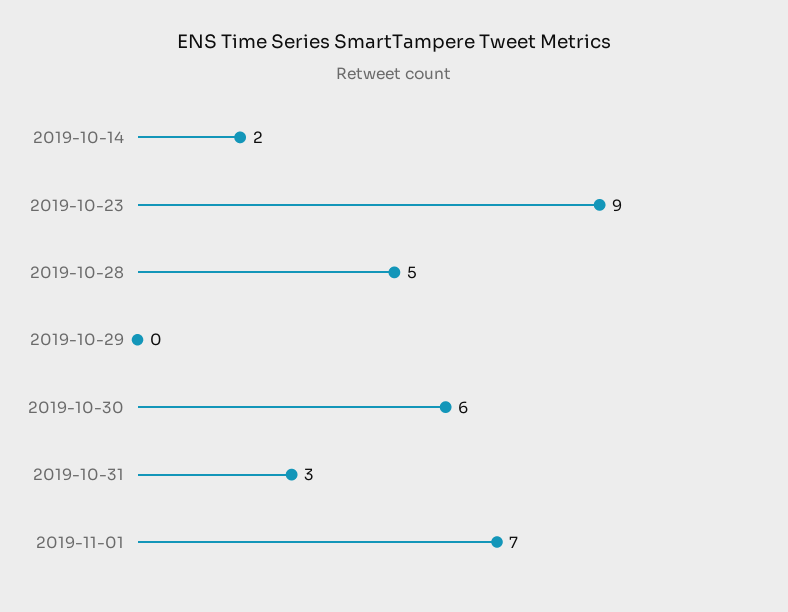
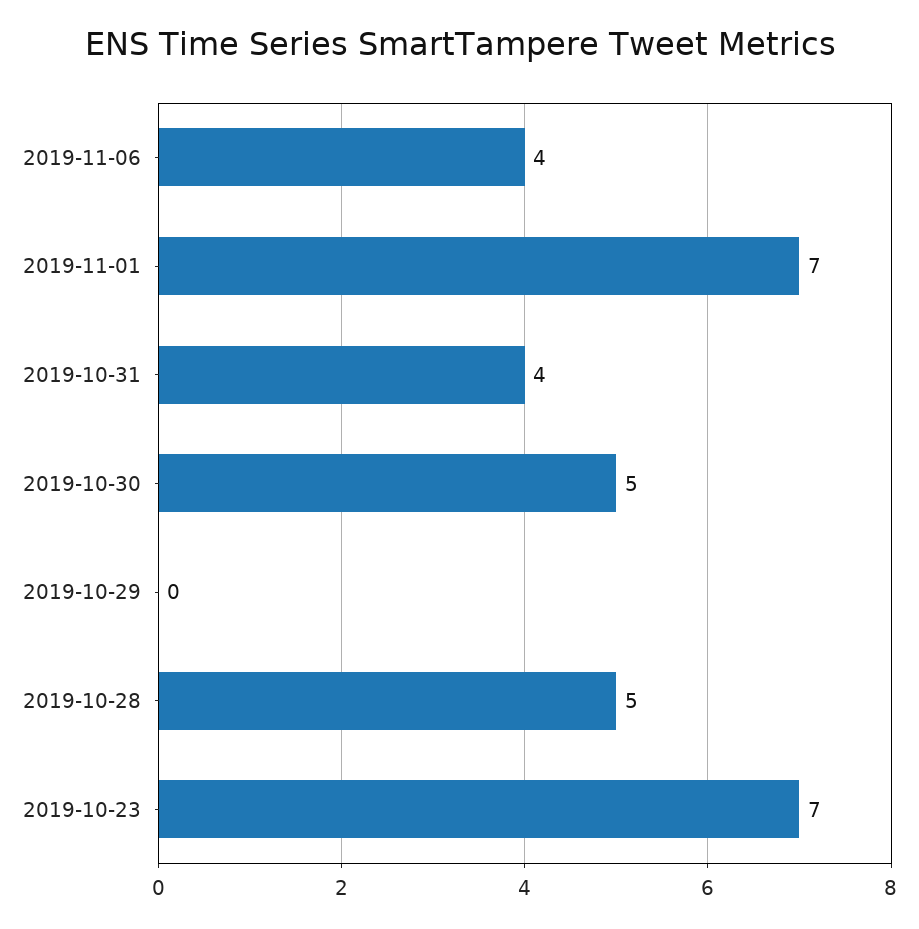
2019-10-14: 2 -> none
2019-10-23: 9 -> 7
2019-10-30: 6 -> 5
2019-10-31: 3 -> 4
2019-11-06: none -> 4

